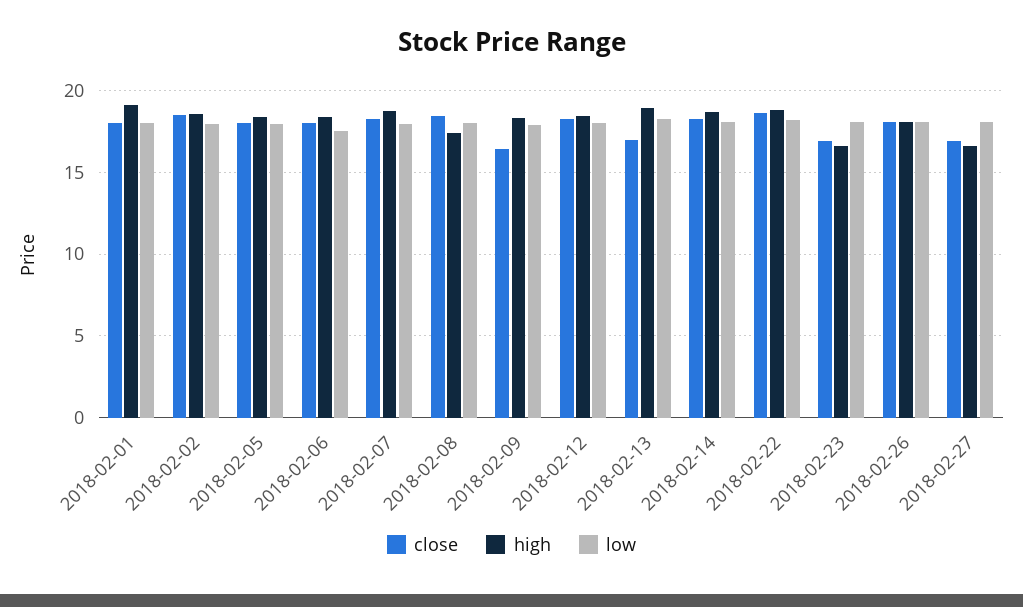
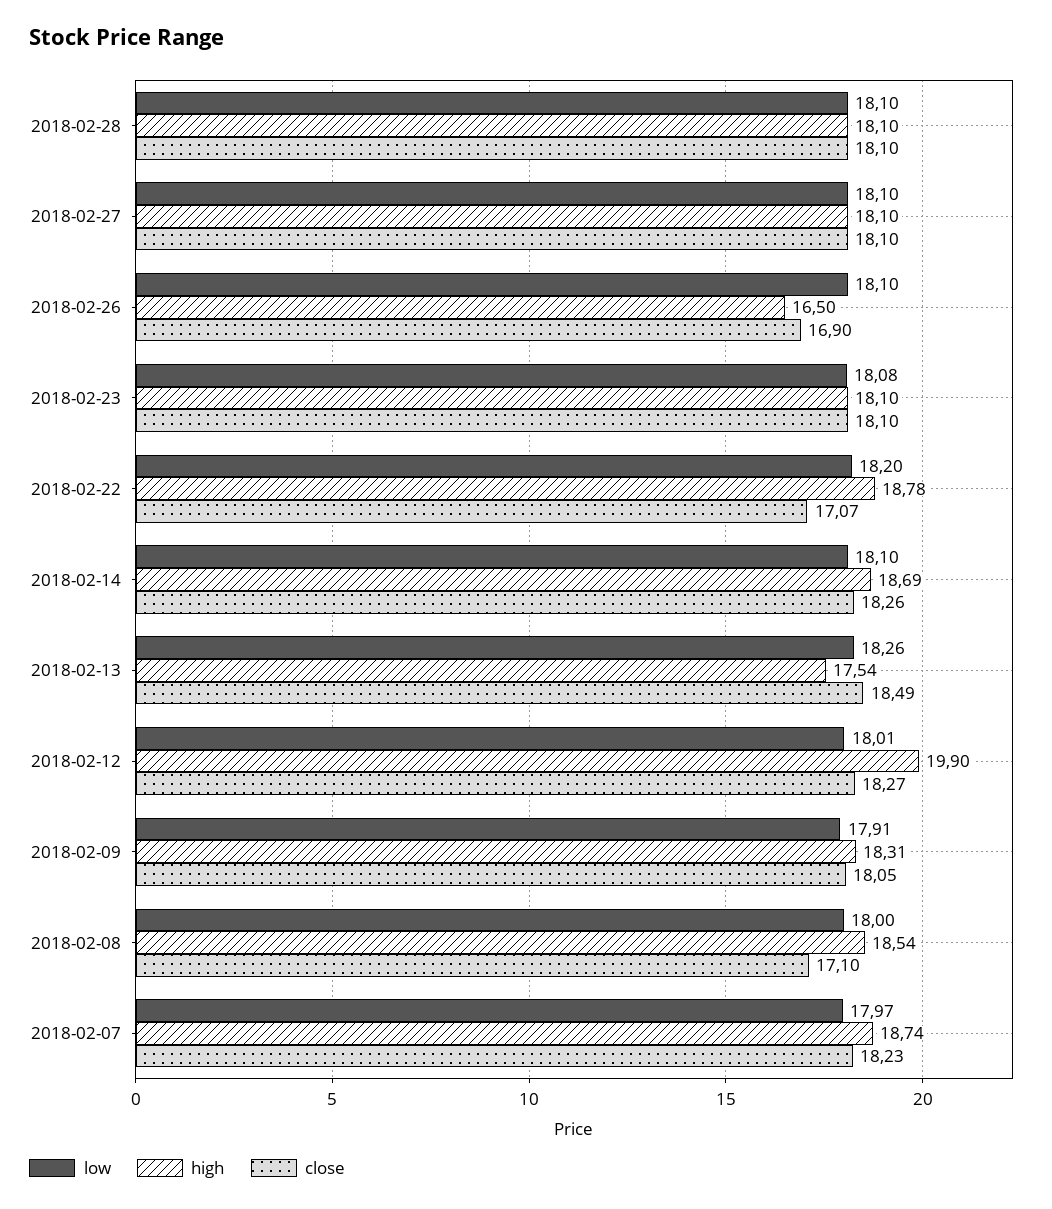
close, 2018-02-01: 18 -> none
high, 2018-02-01: 19 -> none
low, 2018-02-01: 18 -> none
close, 2018-02-02: 18.5 -> none
high, 2018-02-02: 18.5 -> none
low, 2018-02-02: 18 -> none
close, 2018-02-05: 18 -> none
high, 2018-02-05: 18.5 -> none
low, 2018-02-05: 18 -> none
close, 2018-02-06: 18 -> none
high, 2018-02-06: 18.5 -> none
low, 2018-02-06: 17.5 -> none
close, 2018-02-08: 18.5 -> 17.1
high, 2018-02-08: 17.5 -> 18.54
close, 2018-02-09: 16.5 -> 18.05
high, 2018-02-12: 18.5 -> 19.9
close, 2018-02-13: 17 -> 18.49
high, 2018-02-13: 19 -> 17.54
close, 2018-02-22: 18.5 -> 17.07
close, 2018-02-23: 17 -> 18.1
high, 2018-02-23: 16.5 -> 18.1
close, 2018-02-26: 18 -> 16.9
high, 2018-02-26: 18 -> 16.5
close, 2018-02-27: 17 -> 18.1
high, 2018-02-27: 16.5 -> 18.1
low, 2018-02-28: none -> 18.1
high, 2018-02-28: none -> 18.1
close, 2018-02-28: none -> 18.1

